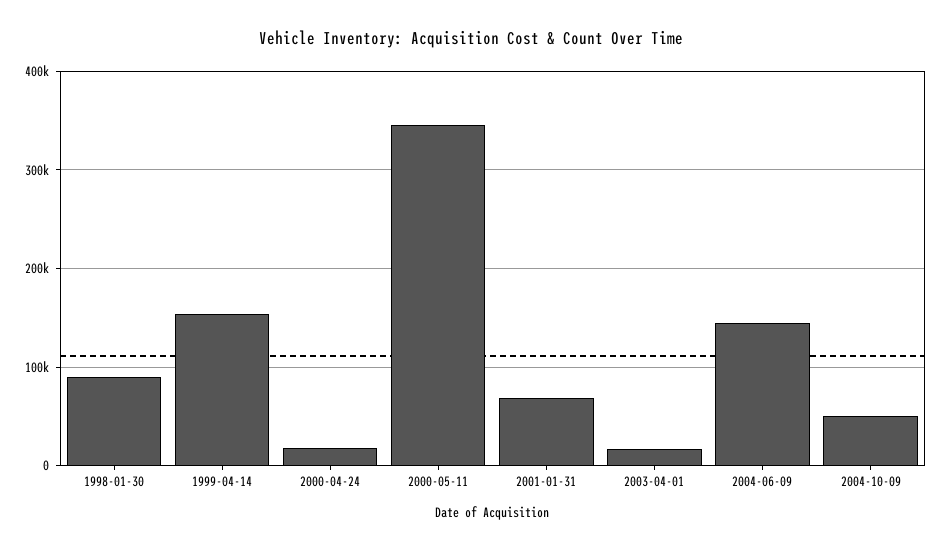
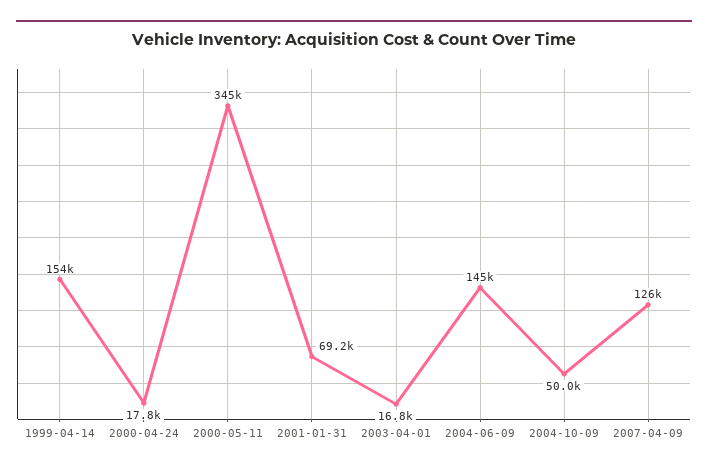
1998-01-30: 90000 -> none
2007-04-09: none -> 126000

